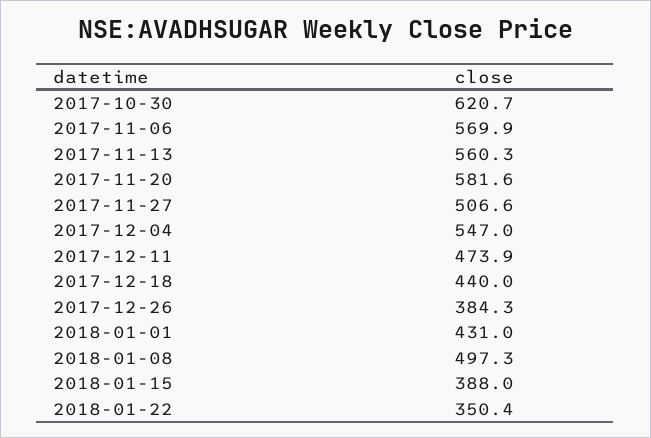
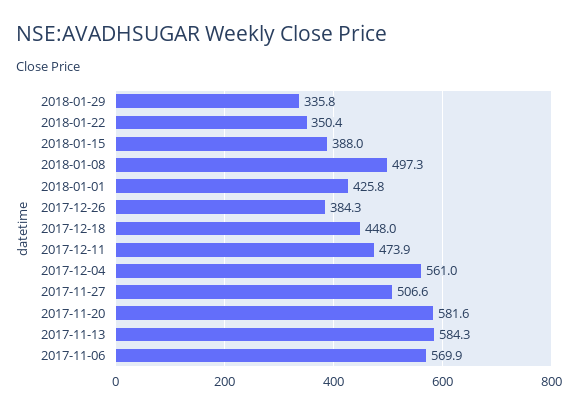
2017-10-30: 620.7 -> none
2017-11-13: 560.3 -> 584.3
2017-12-04: 547 -> 561
2017-12-18: 440 -> 448
2018-01-01: 431 -> 425.8
2018-01-29: none -> 335.8

